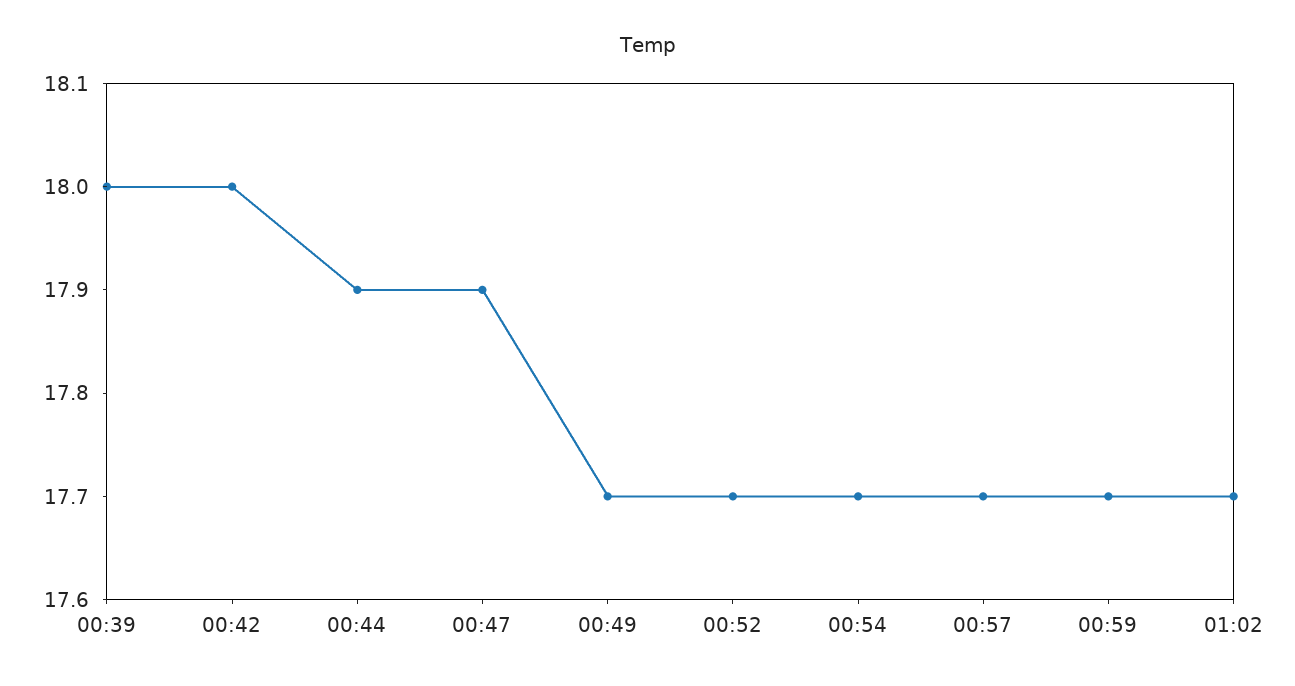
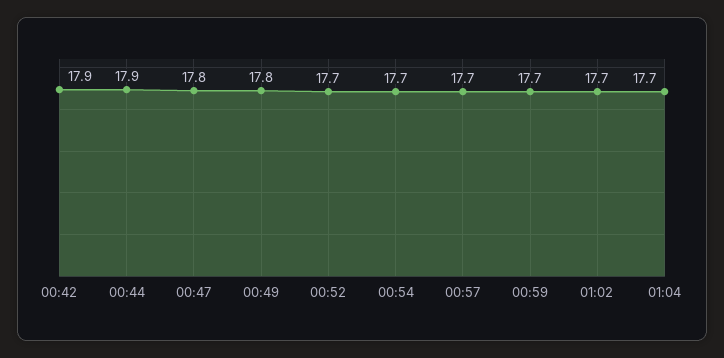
00:39: 18 -> none
00:42: 18 -> 17.9
00:47: 17.9 -> 17.8
00:49: 17.7 -> 17.8
01:04: none -> 17.7

